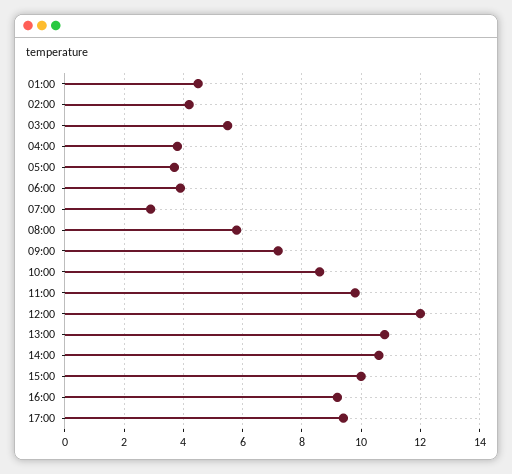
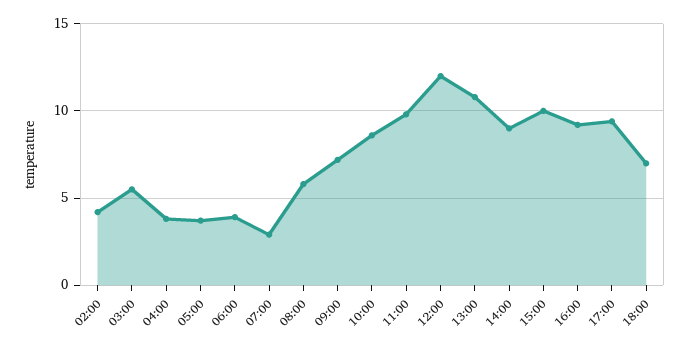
01:00: 4.5 -> none
14:00: 10.5 -> 9
18:00: none -> 7

